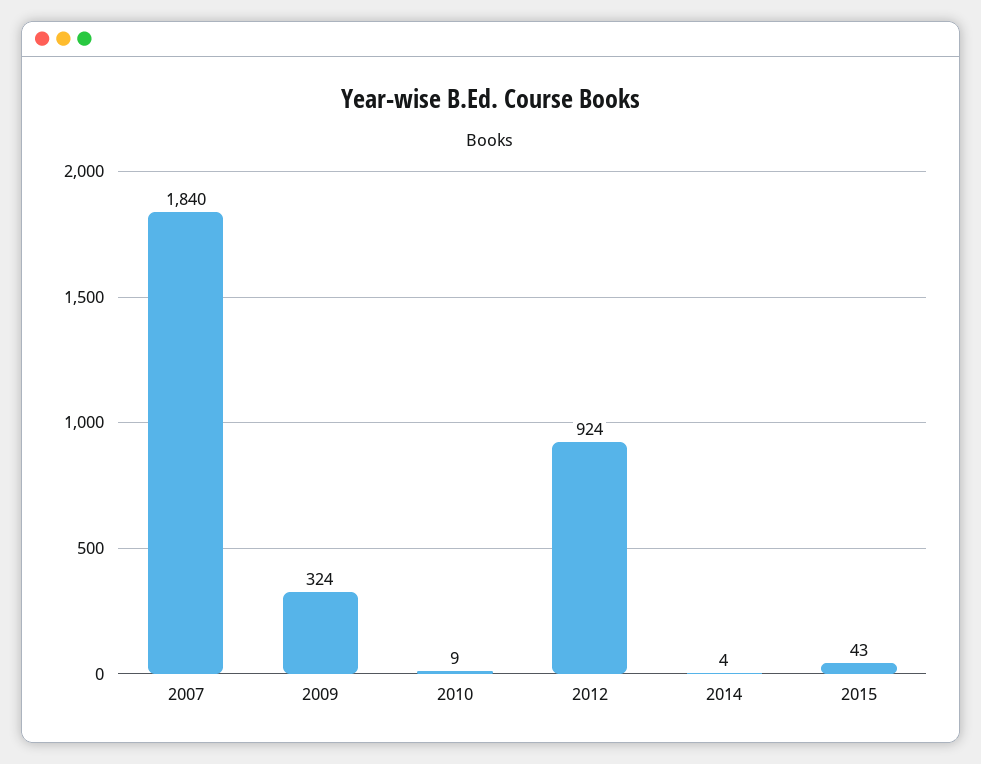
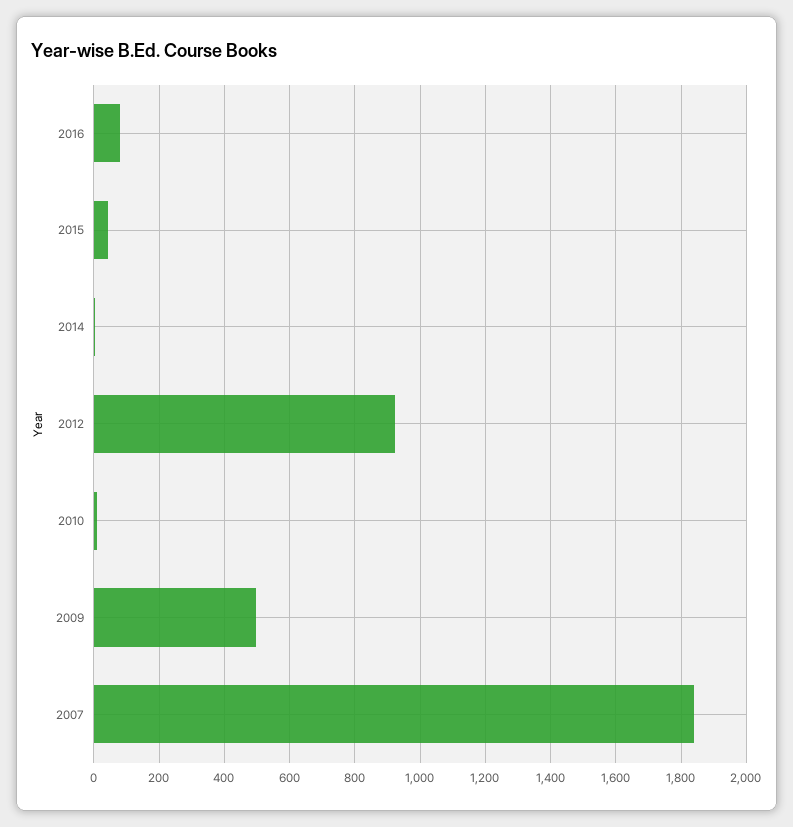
2009: 324 -> 500
2016: none -> 80

